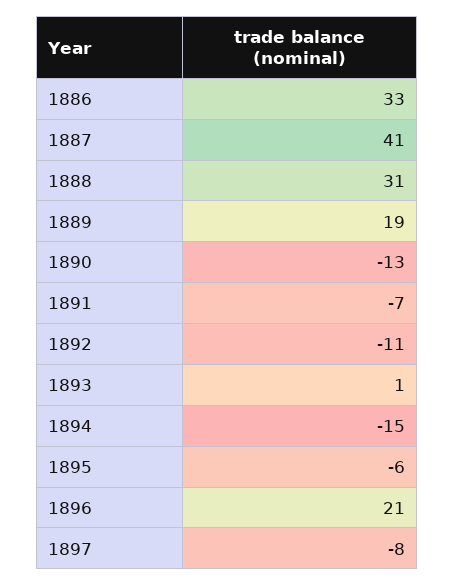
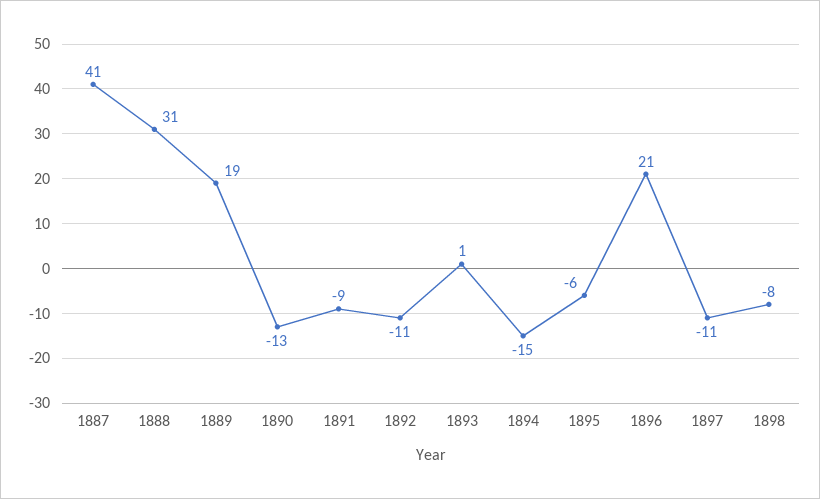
1886: 33 -> none
1891: -7 -> -9
1897: -8 -> -11
1898: none -> -8

